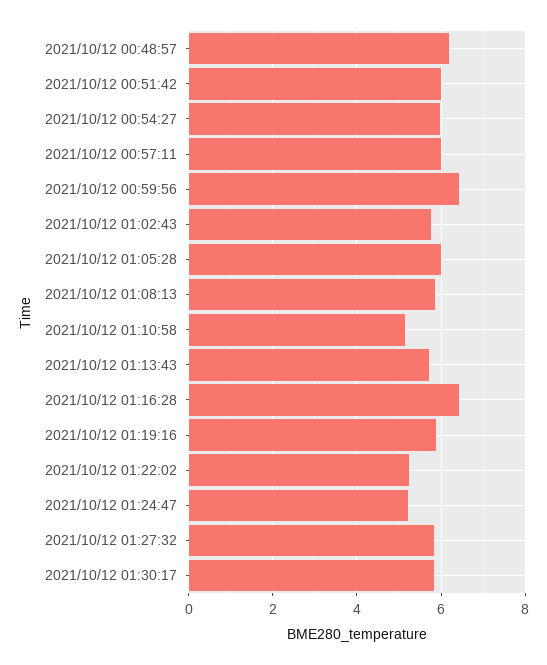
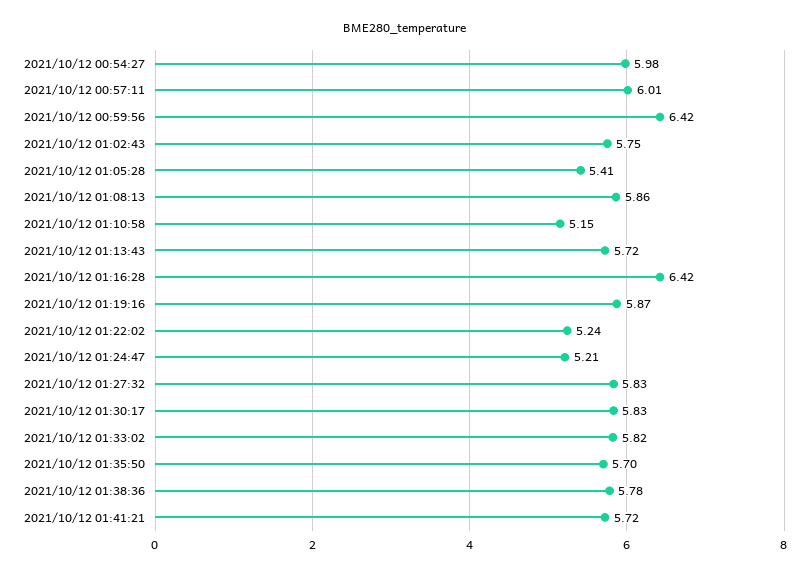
2021/10/12 00:48:57: 6.2 -> none
2021/10/12 00:51:42: 6 -> none
2021/10/12 01:05:28: 6 -> 5.41
2021/10/12 01:33:02: none -> 5.82
2021/10/12 01:35:50: none -> 5.7
2021/10/12 01:38:36: none -> 5.78
2021/10/12 01:41:21: none -> 5.72

